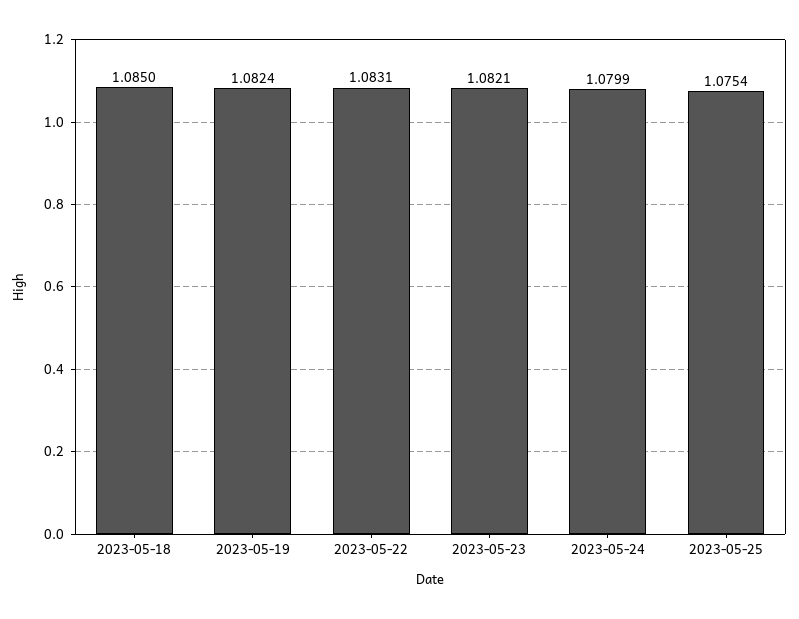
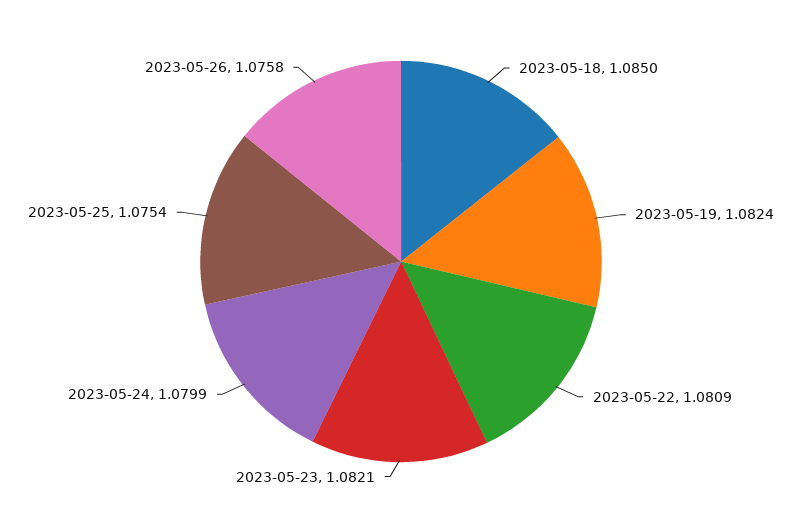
2023-05-22: 1.0831 -> 1.0809
2023-05-26: none -> 1.0758

